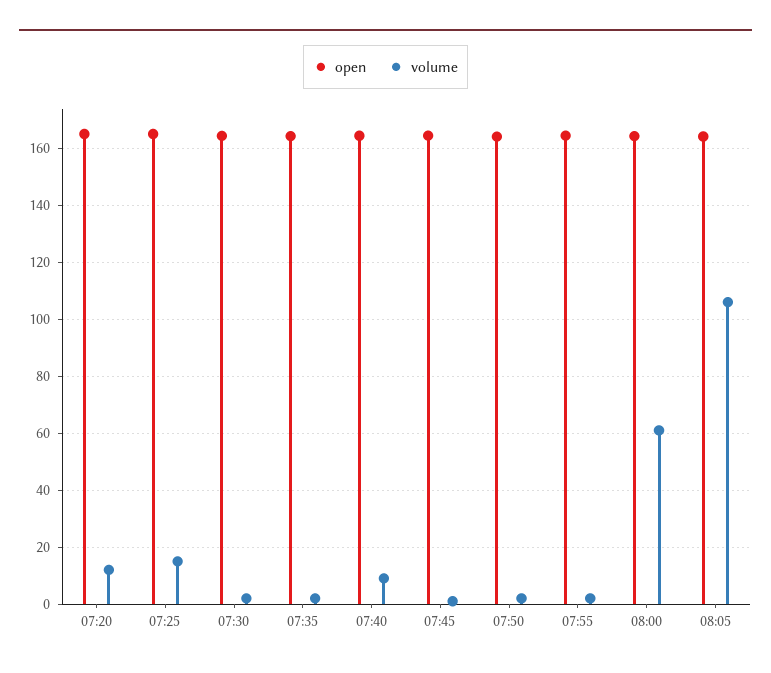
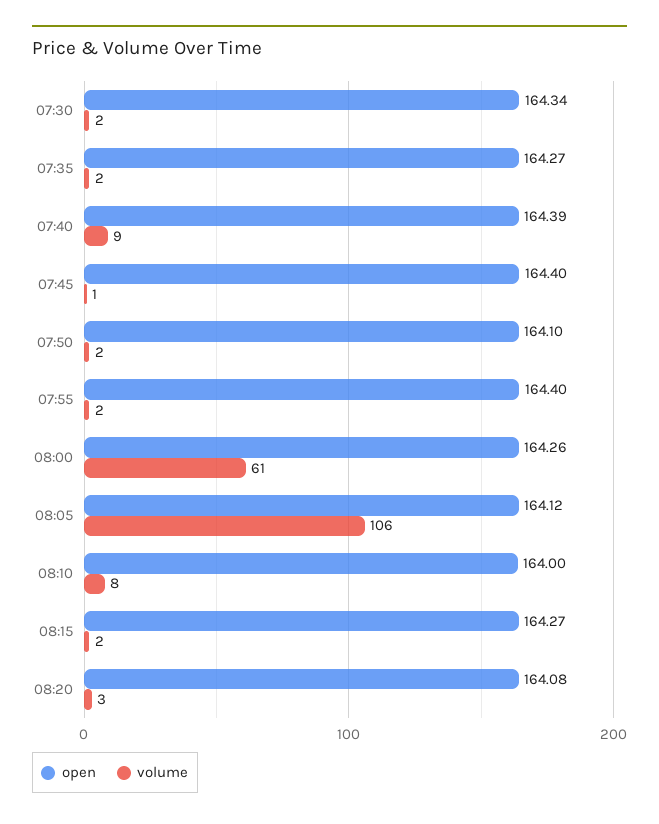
open, 07:20: 165 -> none
volume, 07:20: 12.5 -> none
open, 07:25: 165 -> none
volume, 07:25: 15 -> none
open, 08:10: none -> 164
volume, 08:10: none -> 8
open, 08:15: none -> 164.27
volume, 08:15: none -> 2
open, 08:20: none -> 164.08
volume, 08:20: none -> 3

